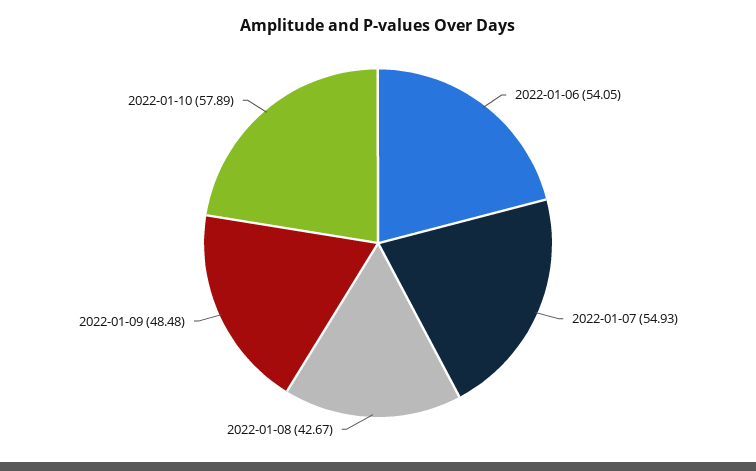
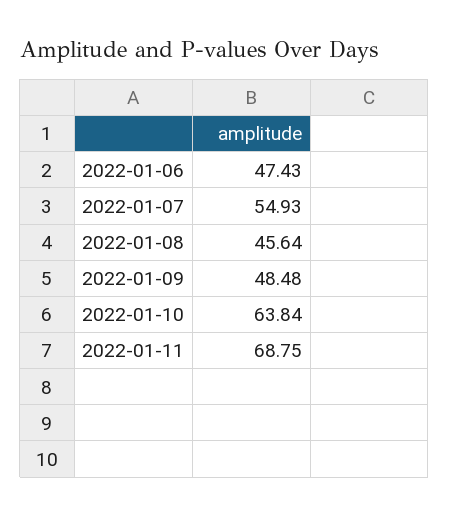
2022-01-06: 54.05 -> 47.43
2022-01-08: 42.67 -> 45.64
2022-01-10: 57.89 -> 63.84
2022-01-11: none -> 68.75

